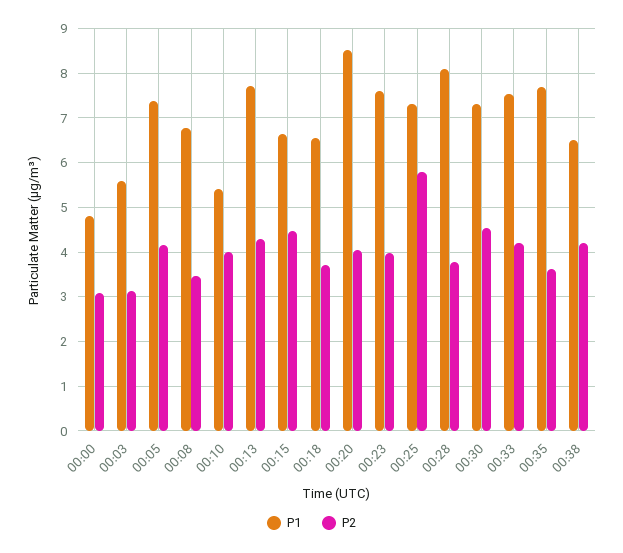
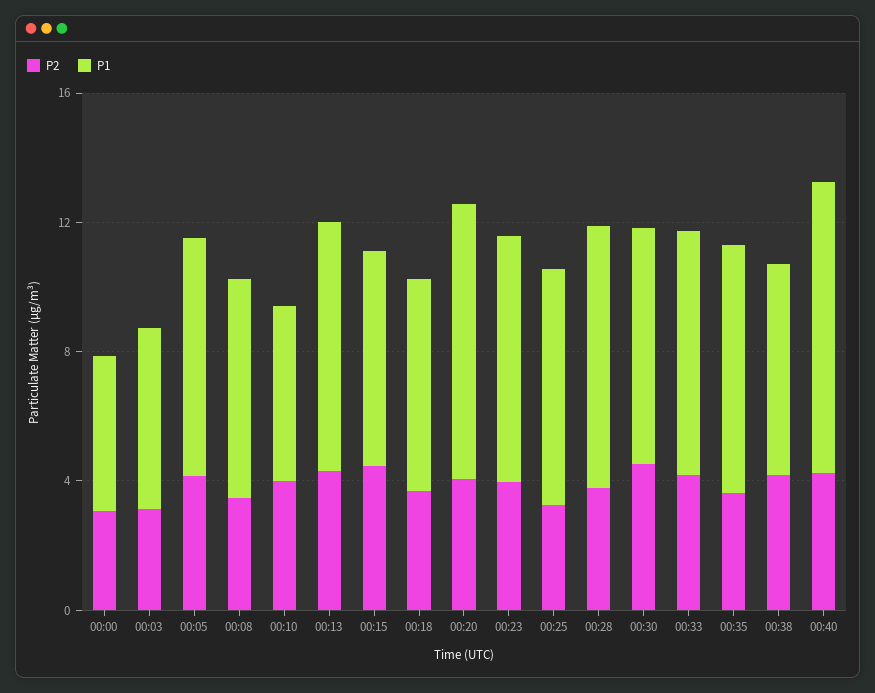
P2, 00:25: 5.8 -> 3
P2, 00:40: none -> 4
P1, 00:40: none -> 9

